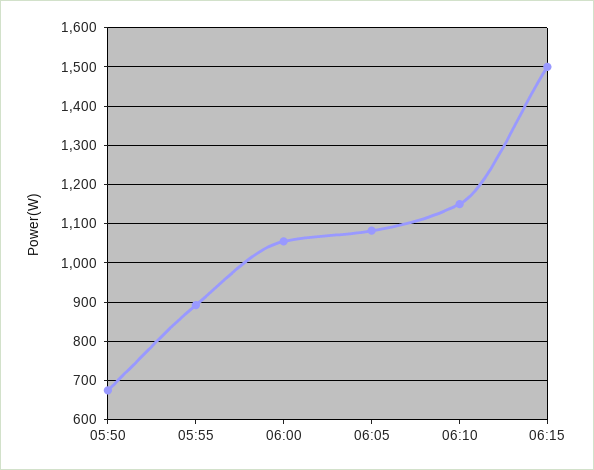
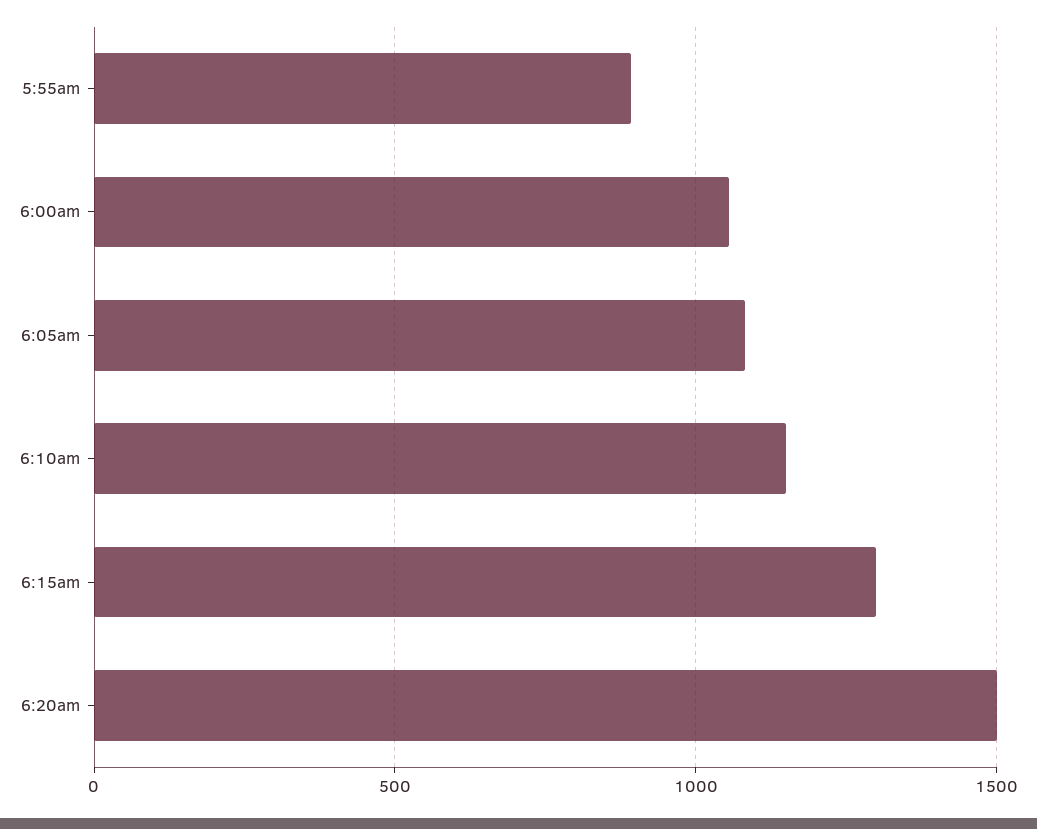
05:50: 680 -> none
06:15: 1500 -> 1300
6:20am: none -> 1500

